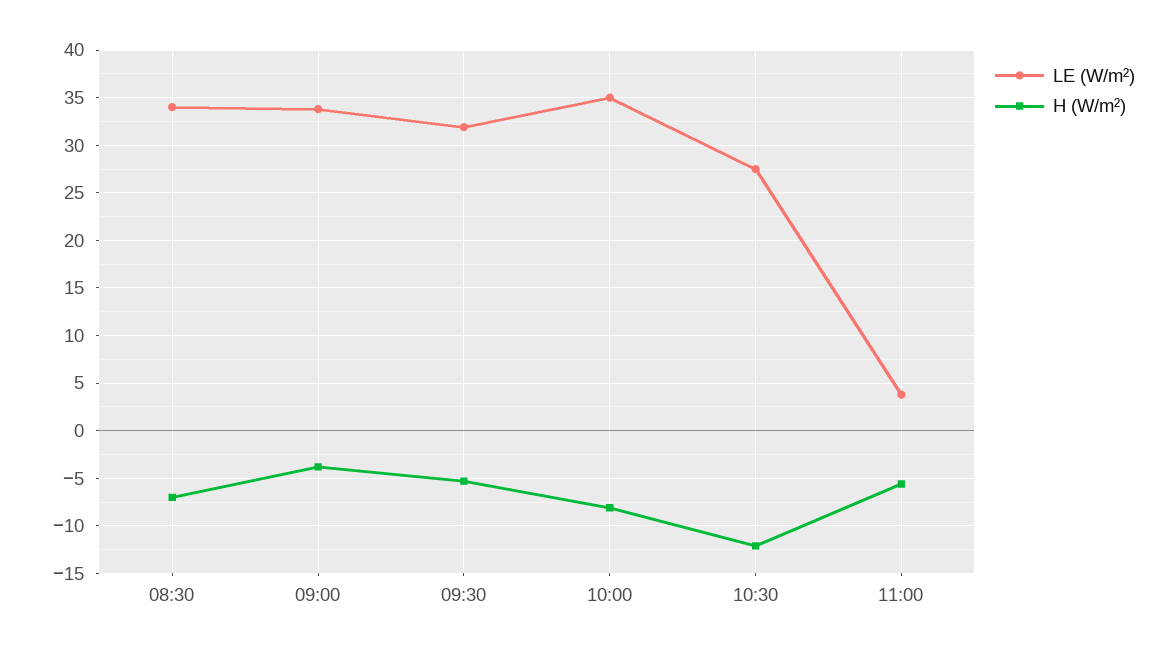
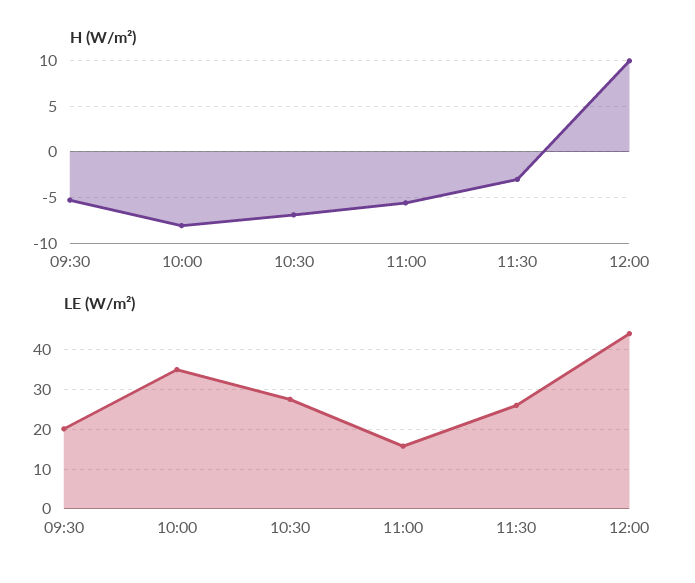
LE (W/m²), 08:30: 34 -> none
H (W/m²), 08:30: -7 -> none
LE (W/m²), 09:00: 34 -> none
H (W/m²), 09:00: -4 -> none
LE (W/m²), 09:30: 32 -> 20
H (W/m²), 10:30: -12 -> -7
LE (W/m²), 11:00: 4 -> 16
H (W/m²), 11:30: none -> -3
H (W/m²), 12:00: none -> 10
LE (W/m²), 11:30: none -> 26
LE (W/m²), 12:00: none -> 44

